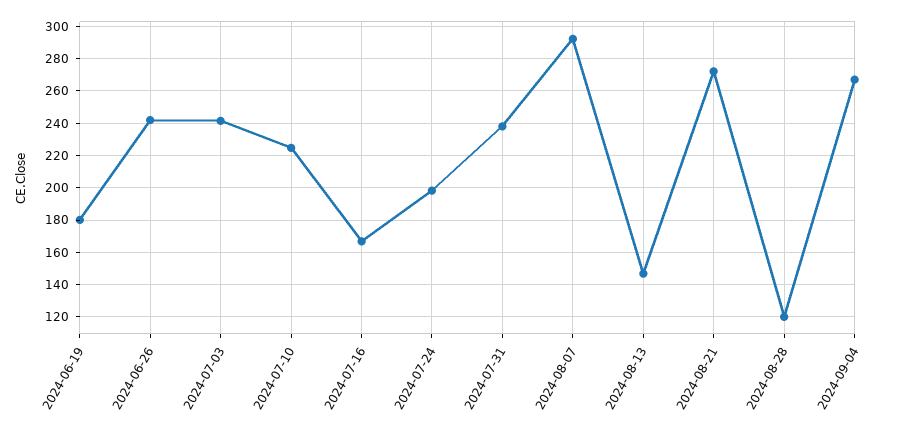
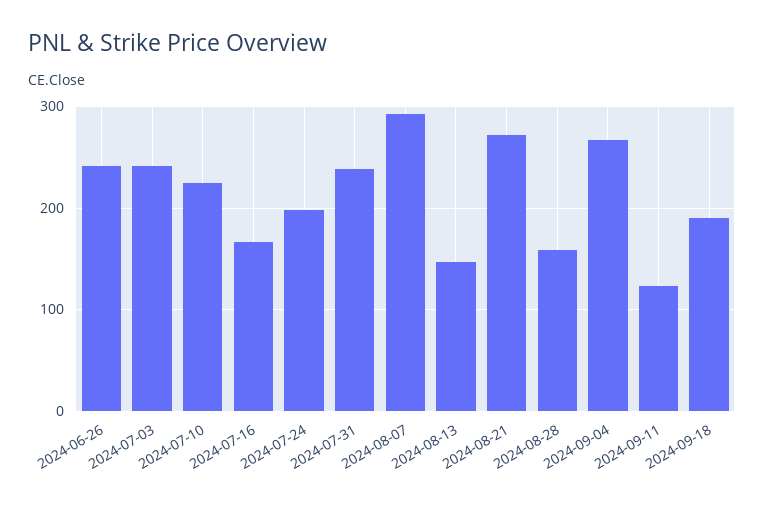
2024-06-19: 180 -> none
2024-08-28: 120 -> 160
2024-09-11: none -> 120
2024-09-18: none -> 190

